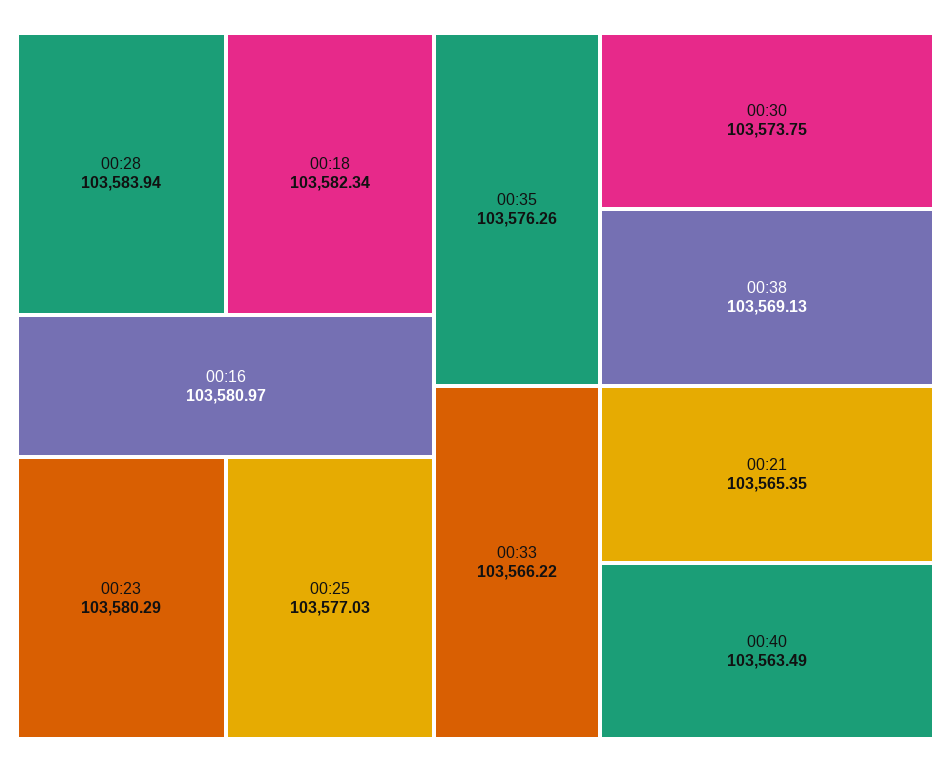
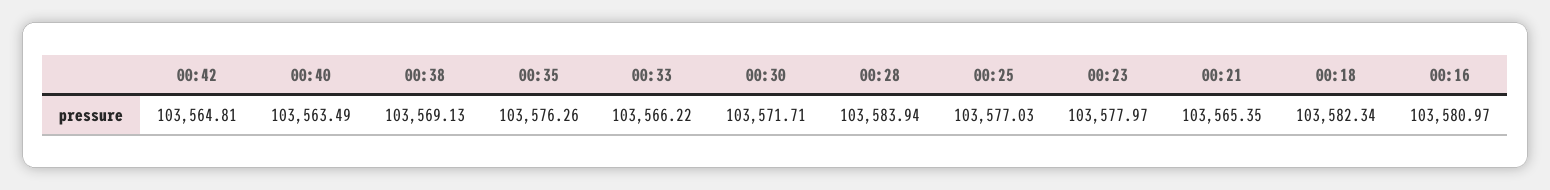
00:23: 103580.29 -> 103577.97
00:30: 103573.75 -> 103571.71
00:42: none -> 103564.81

